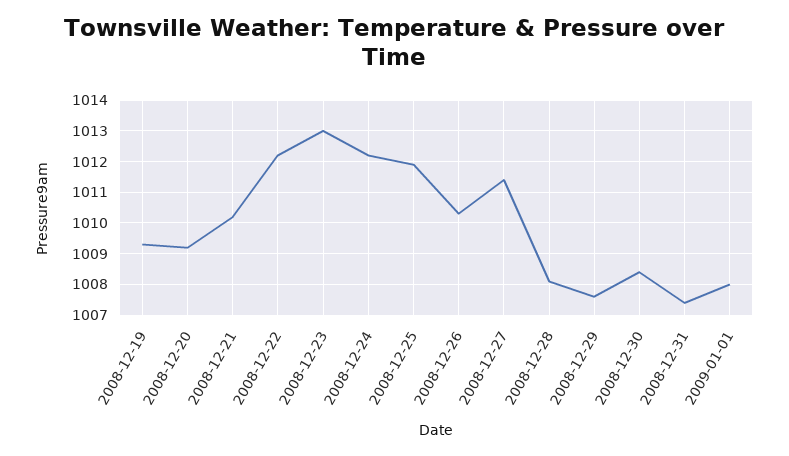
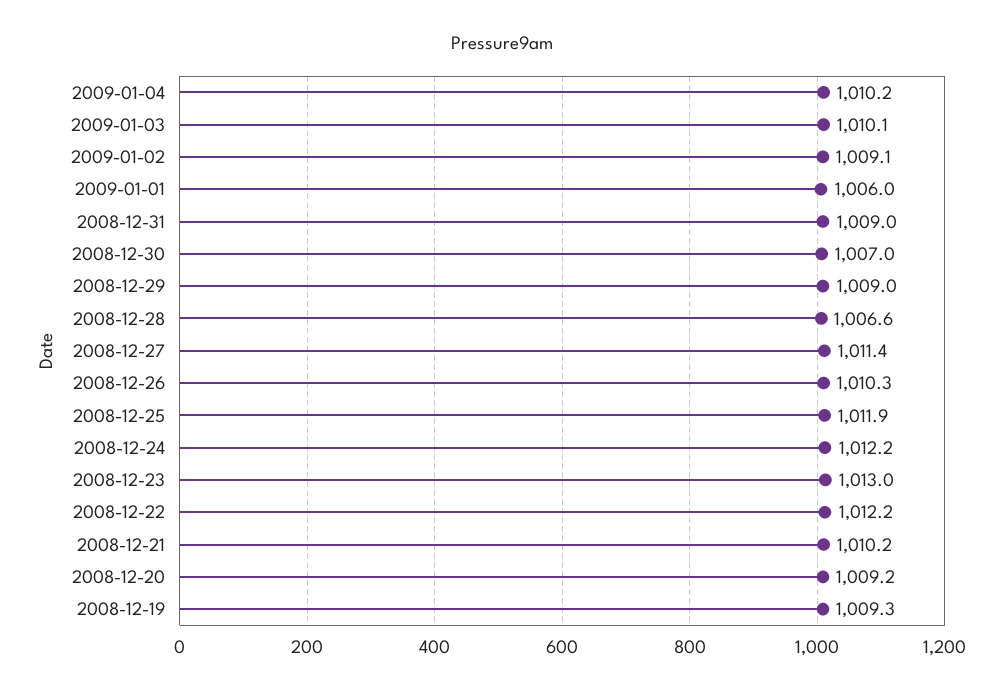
2008-12-28: 1008 -> 1006.6
2008-12-29: 1007.5 -> 1009
2008-12-30: 1008.5 -> 1007
2008-12-31: 1007.5 -> 1009
2009-01-01: 1008 -> 1006
2009-01-04: none -> 1010.2
2009-01-03: none -> 1010.1
2009-01-02: none -> 1009.1

